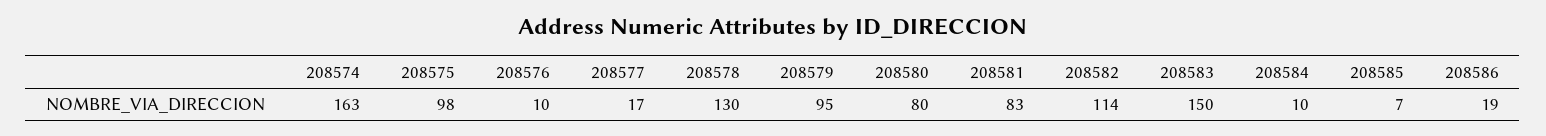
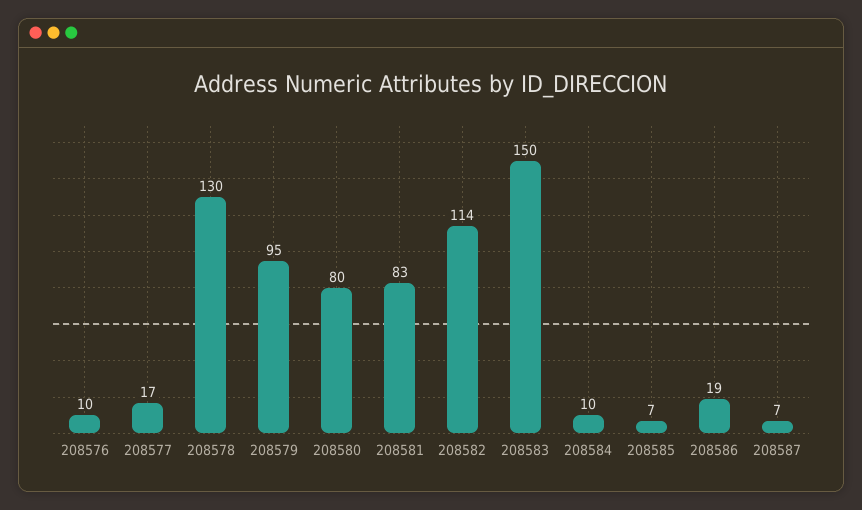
208574: 163 -> none
208575: 98 -> none
208587: none -> 7

